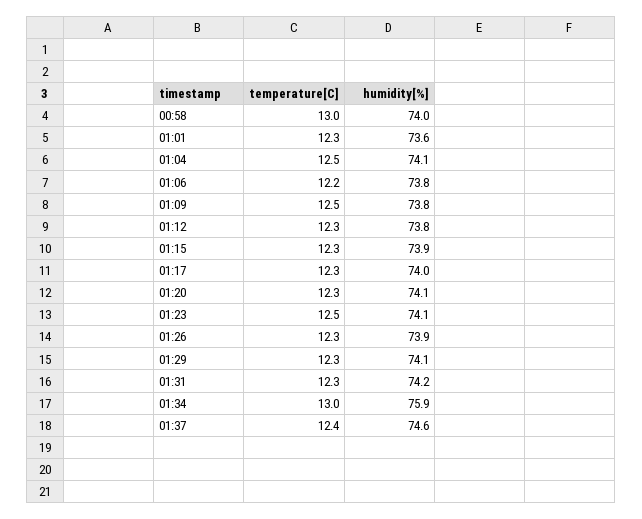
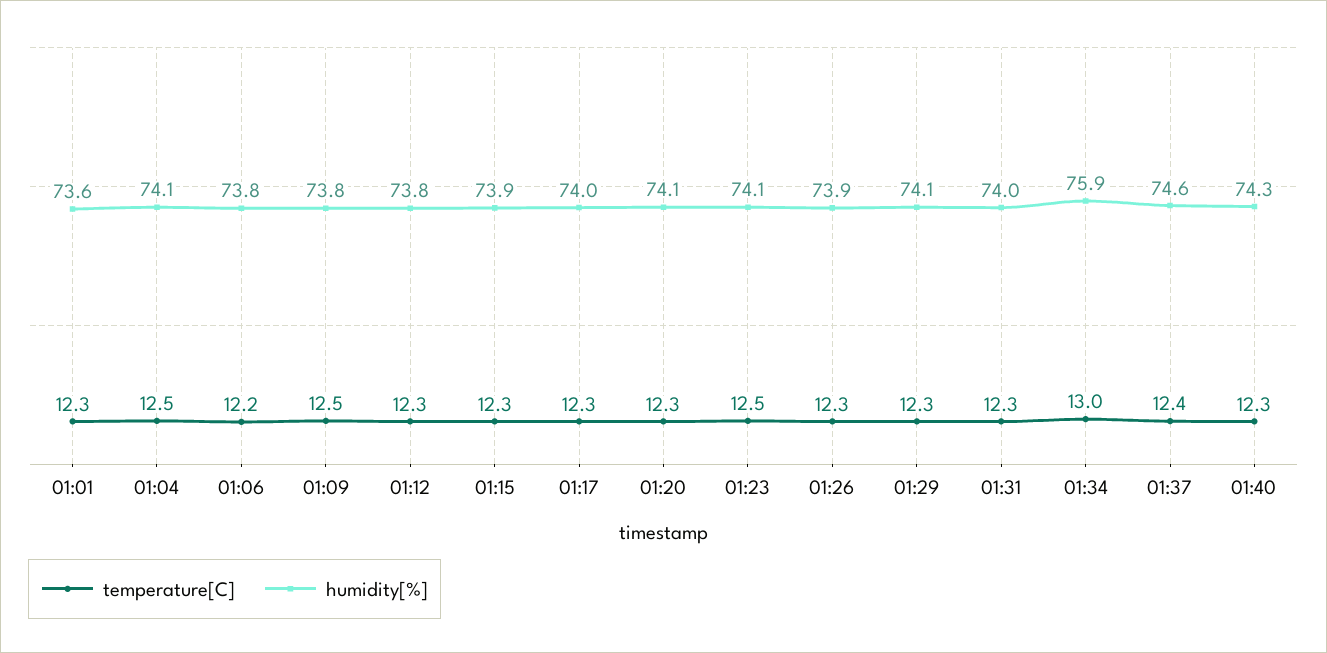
temperature[C], 00:58: 13 -> none
humidity[%], 00:58: 74 -> none
humidity[%], 01:31: 74.2 -> 74
temperature[C], 01:40: none -> 12.3
humidity[%], 01:40: none -> 74.3

